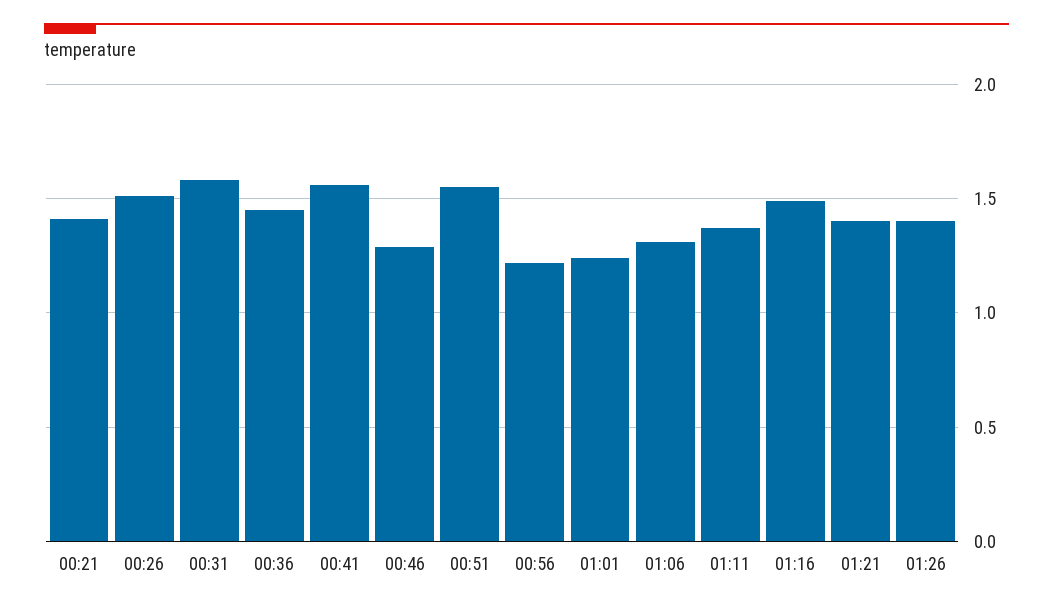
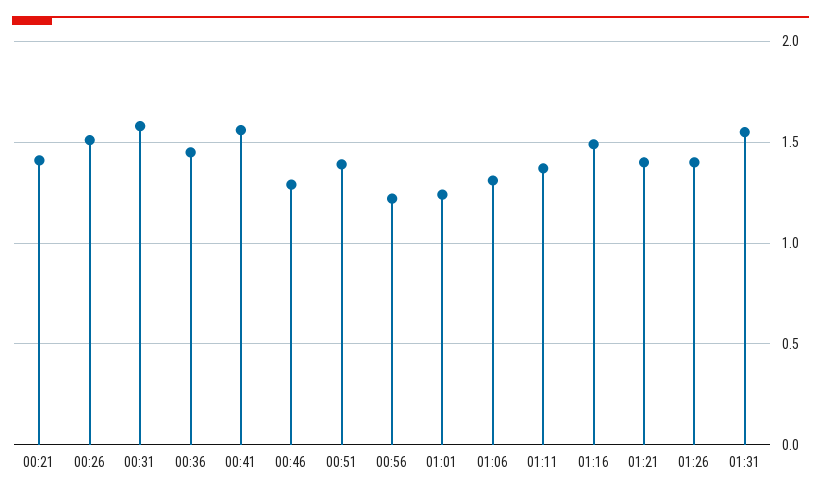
00:51: 1.55 -> 1.4
01:31: none -> 1.55

